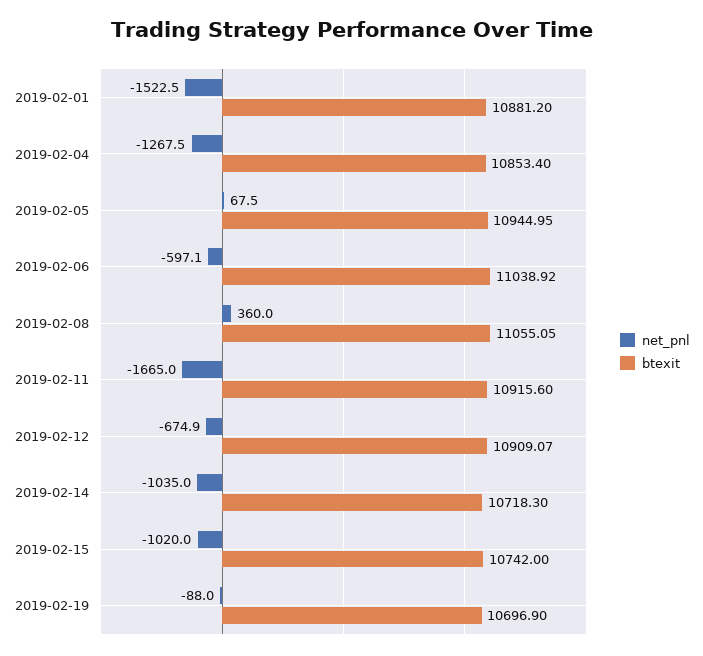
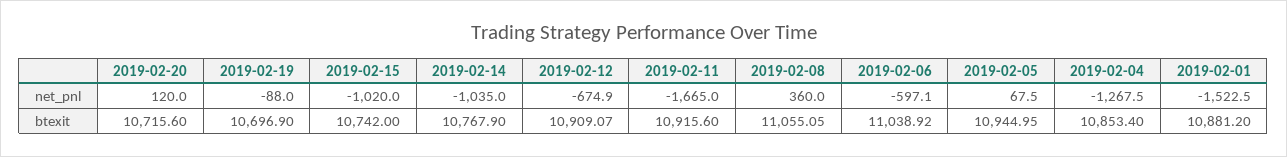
btexit, 2019-02-14: 10718.3 -> 10767.9
net_pnl, 2019-02-20: none -> 120
btexit, 2019-02-20: none -> 10715.6

